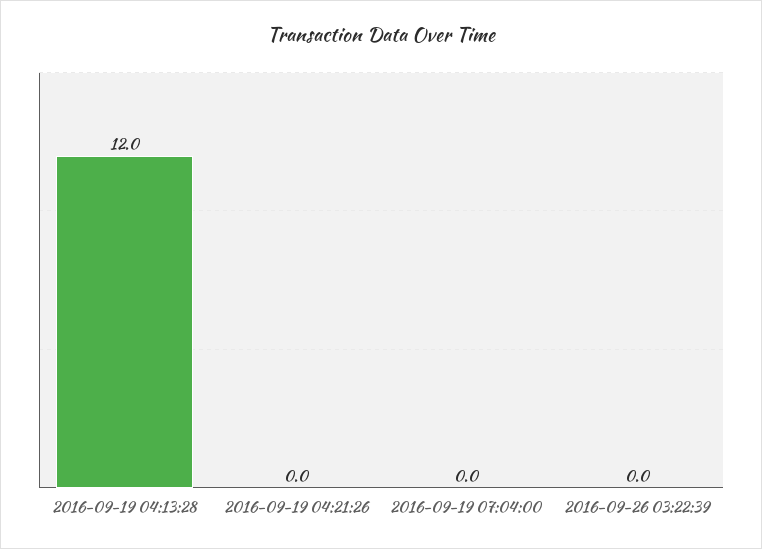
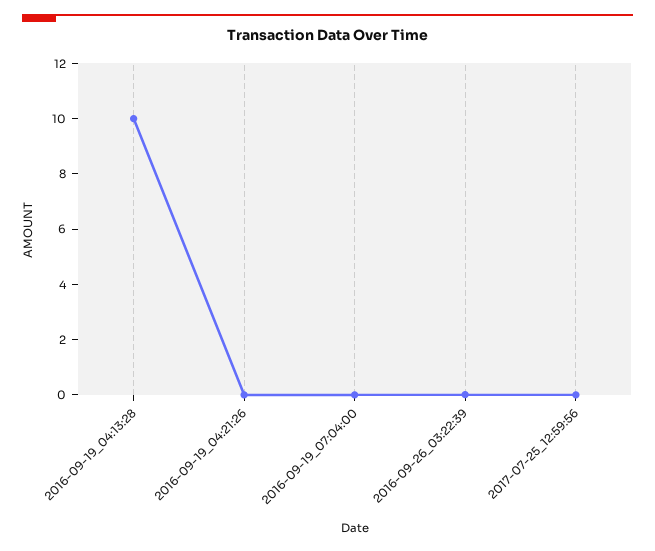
2016-09-19 04:13:28: 12 -> 10
2017-07-25_12:59:56: none -> 0

